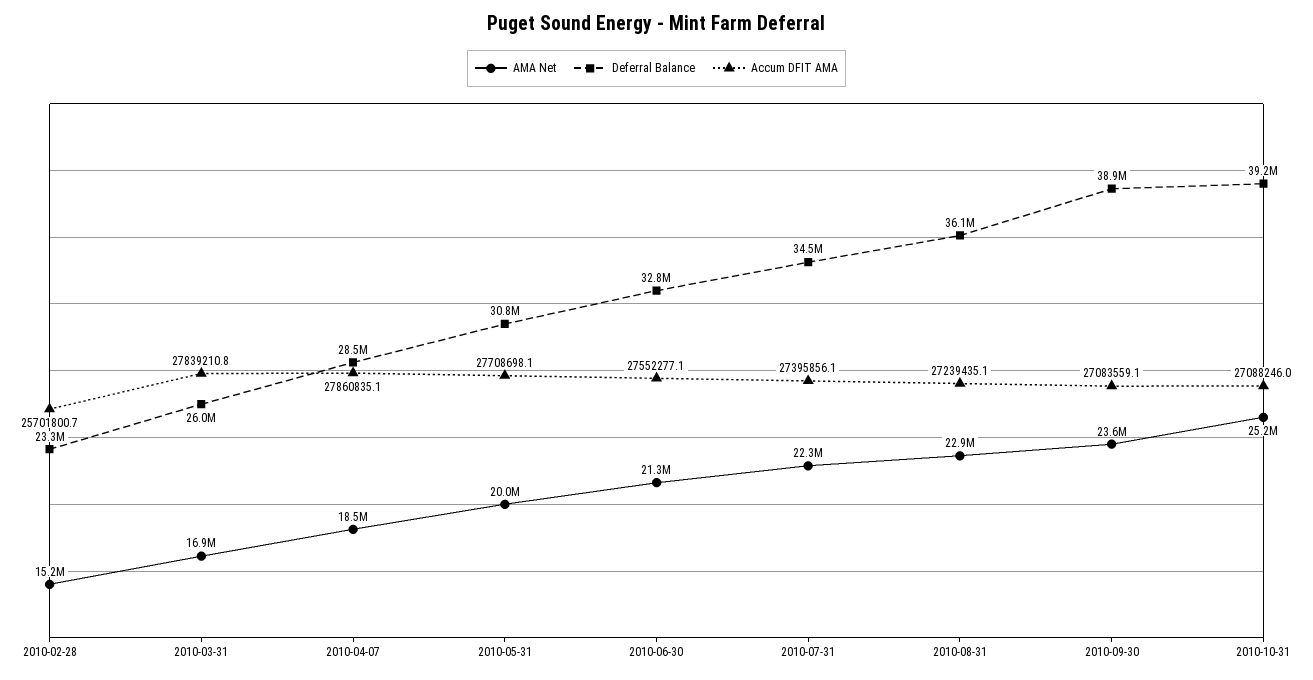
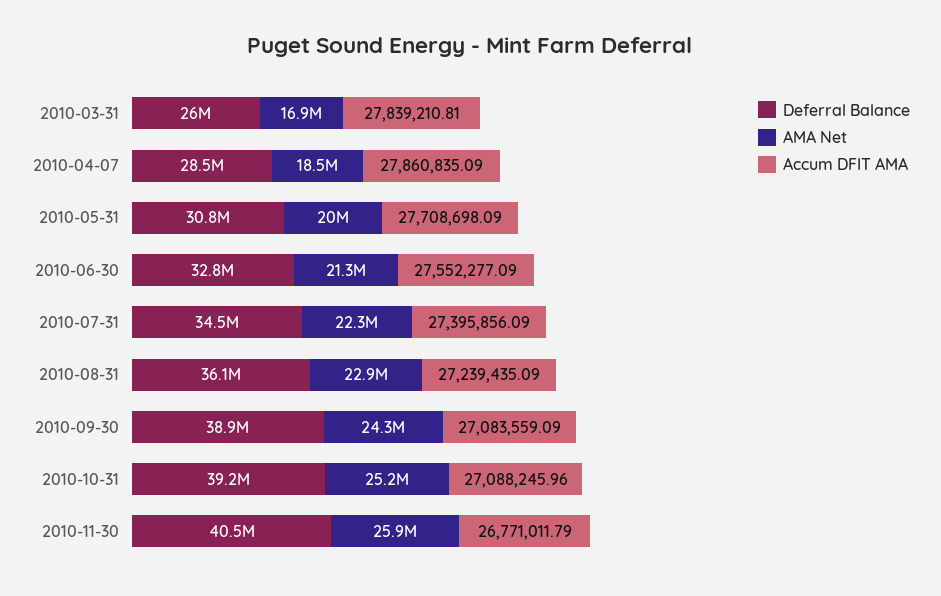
AMA Net, 2010-02-28: 15200000 -> none
Deferral Balance, 2010-02-28: 23300000 -> none
Accum DFIT AMA, 2010-02-28: 25701800.7 -> none
AMA Net, 2010-09-30: 23600000 -> 24300000
Deferral Balance, 2010-11-30: none -> 40500000
AMA Net, 2010-11-30: none -> 25900000
Accum DFIT AMA, 2010-11-30: none -> 26771011.79

